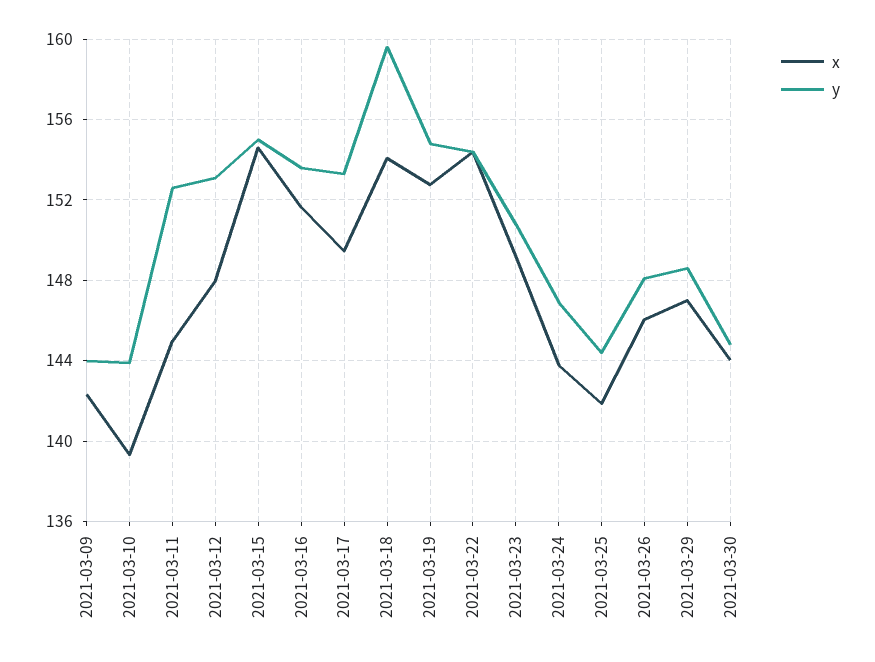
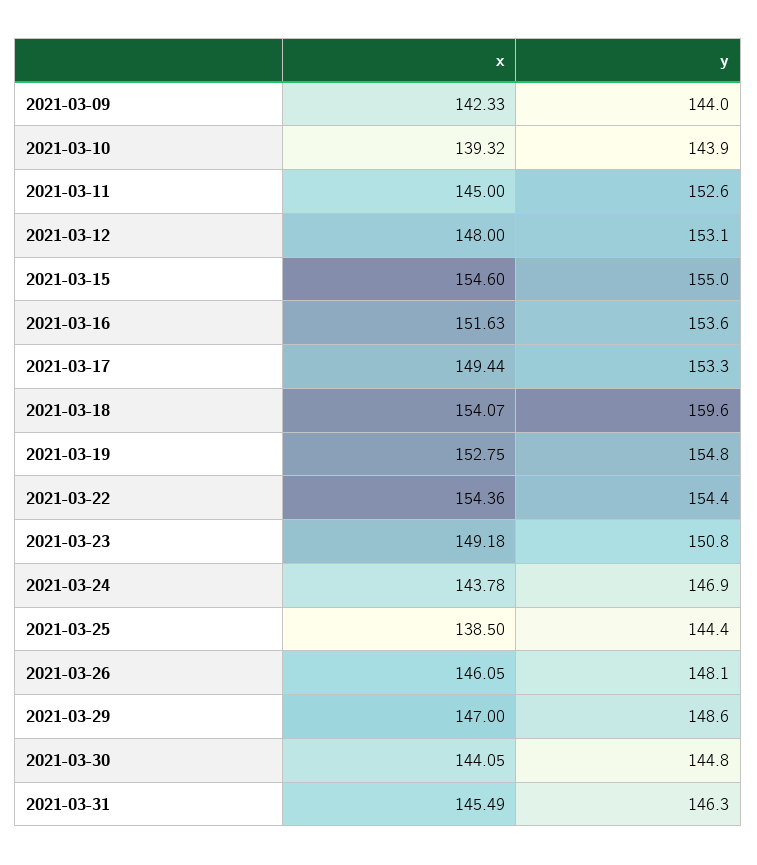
x, 2021-03-25: 142 -> 138.5
x, 2021-03-31: none -> 145.49
y, 2021-03-31: none -> 146.3

